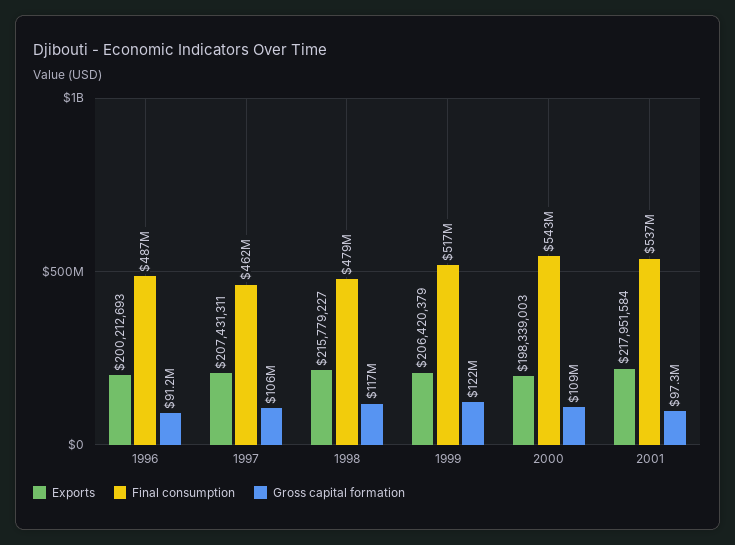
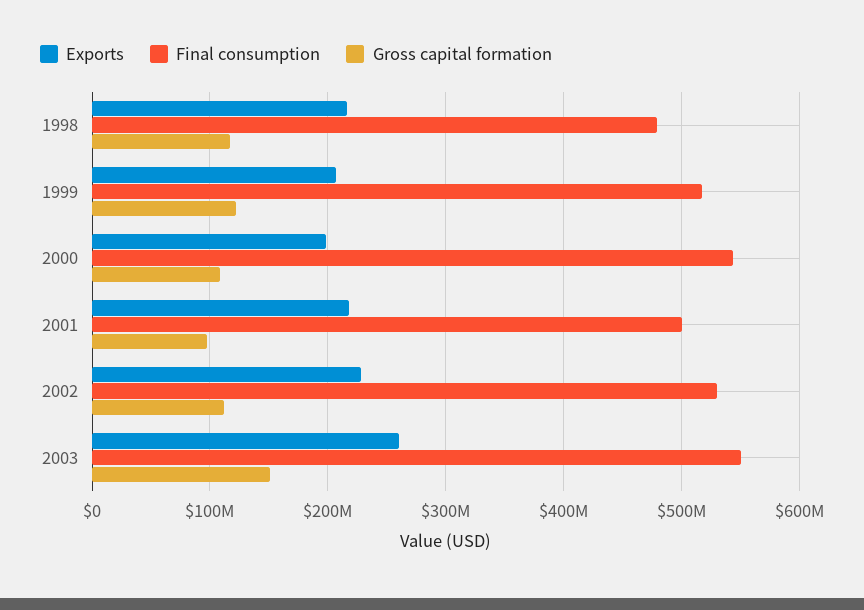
Exports, 1996: 200212693 -> none
Final consumption, 1996: 487000000 -> none
Gross capital formation, 1996: 91200000 -> none
Exports, 1997: 207431311 -> none
Final consumption, 1997: 462000000 -> none
Gross capital formation, 1997: 106000000 -> none
Final consumption, 2001: 537000000 -> 500000000
Exports, 2002: none -> 230000000
Final consumption, 2002: none -> 530000000
Gross capital formation, 2002: none -> 110000000
Exports, 2003: none -> 260000000
Final consumption, 2003: none -> 550000000
Gross capital formation, 2003: none -> 150000000

